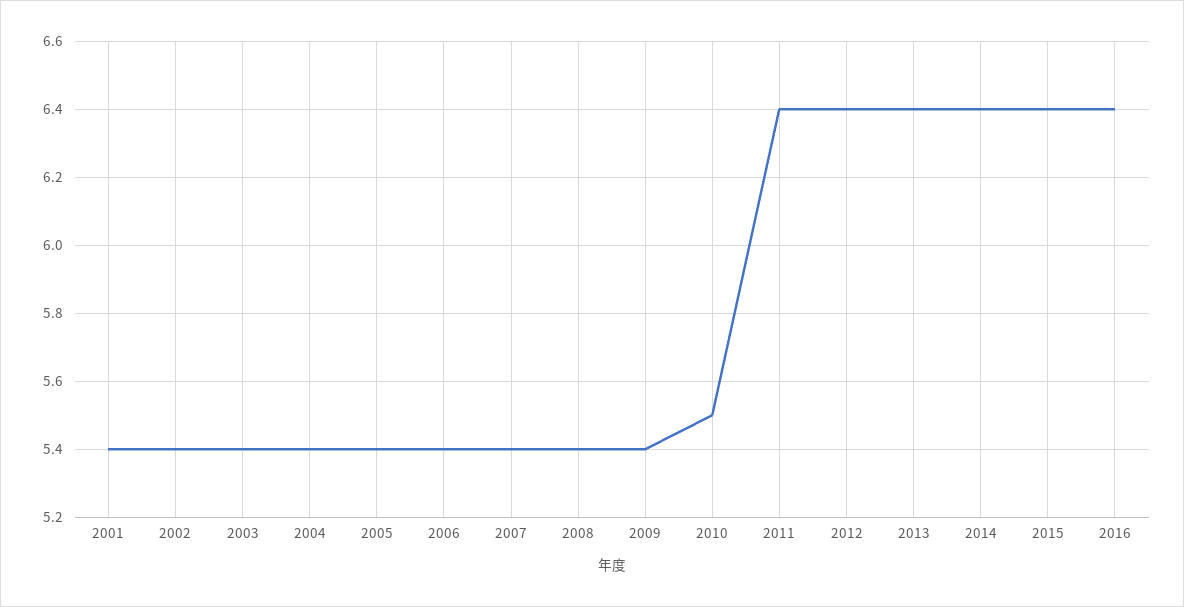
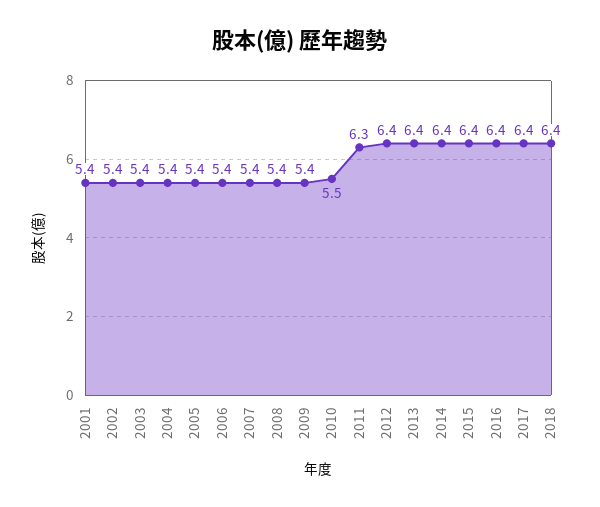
2011: 6.4 -> 6.3
2017: none -> 6.4
2018: none -> 6.4

